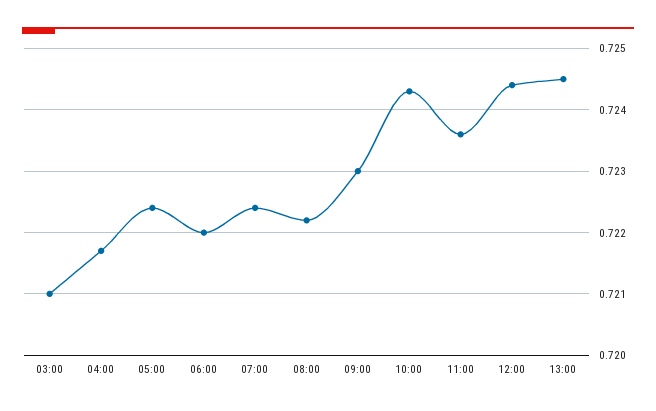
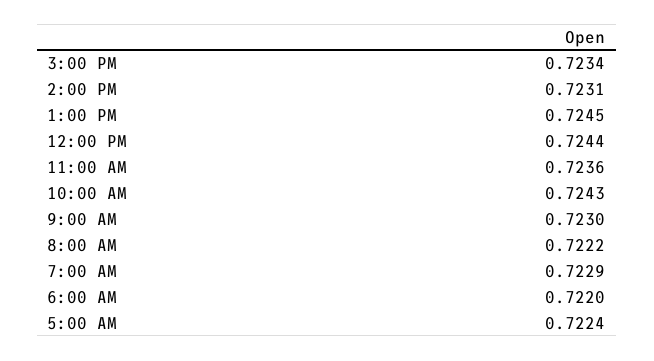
03:00: 0.721 -> none
04:00: 0.7217 -> none
07:00: 0.7224 -> 0.7229
3:00 PM: none -> 0.7234
2:00 PM: none -> 0.7231

